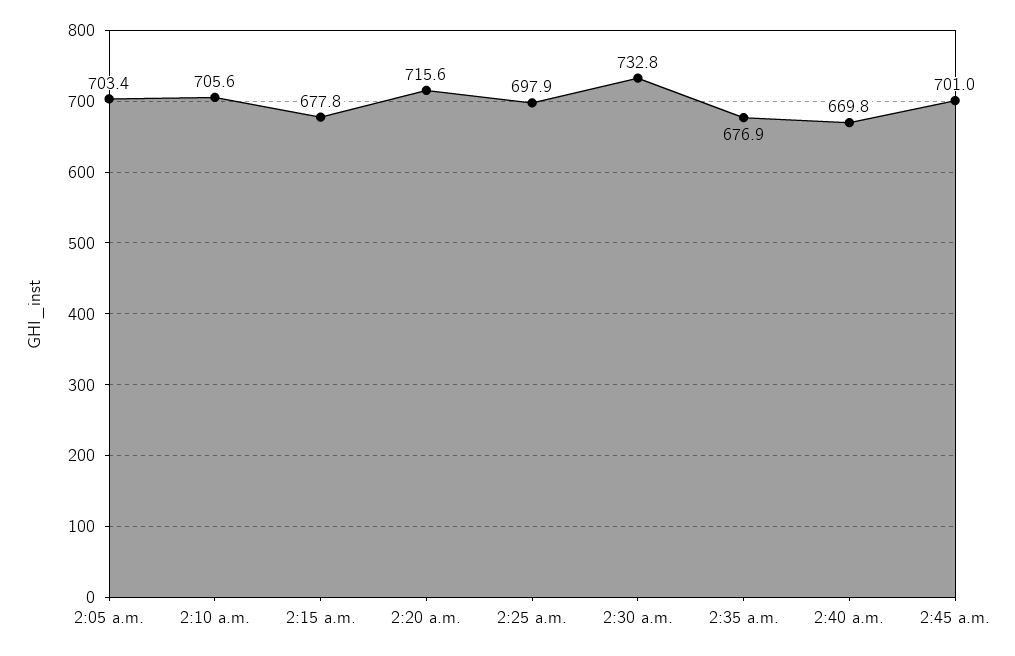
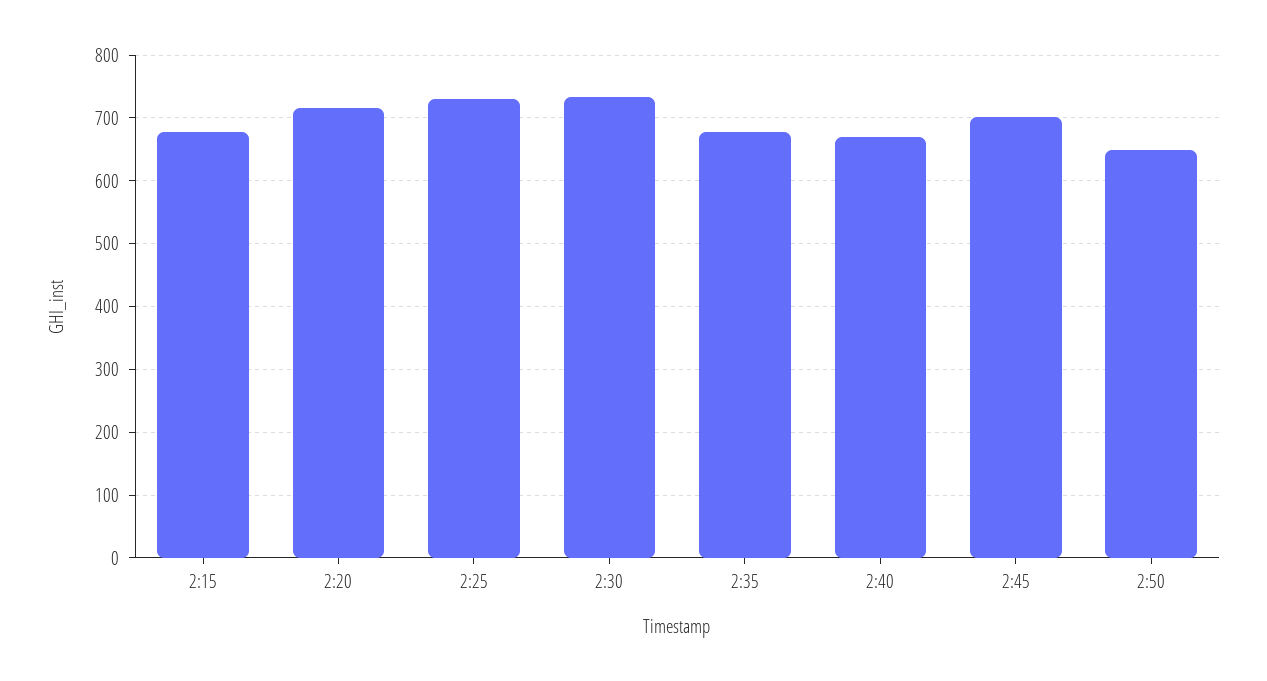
2:05 a.m.: 703.4 -> none
2:10 a.m.: 705.6 -> none
2:25 a.m.: 697.9 -> 730
2:50: none -> 650

